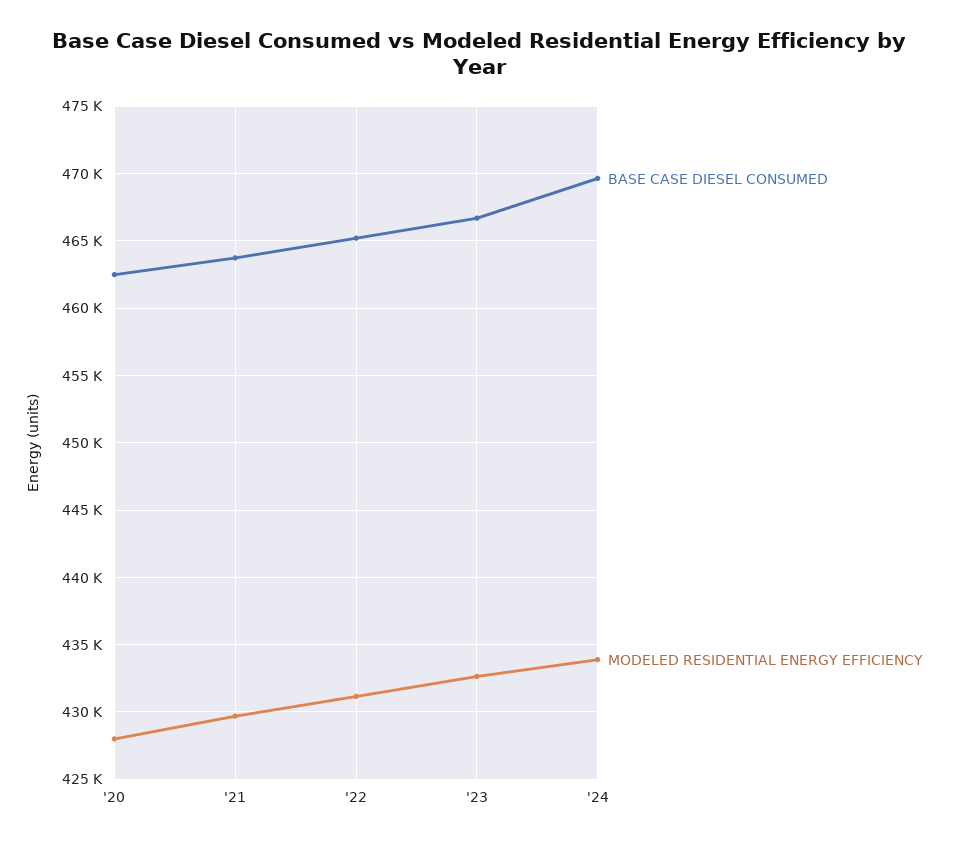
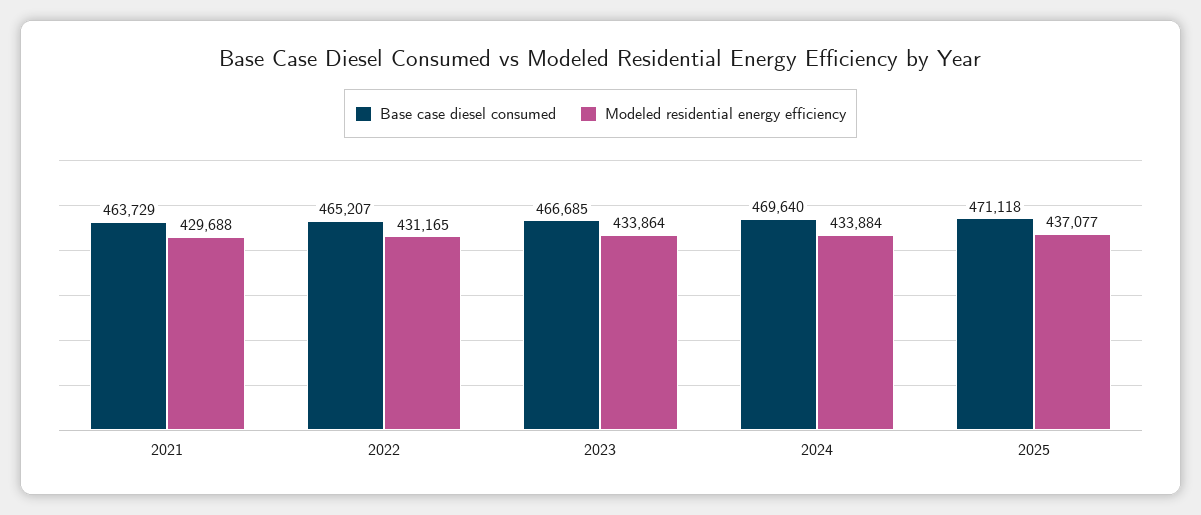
BASE CASE DIESEL CONSUMED, '20: 462500 -> none
MODELED RESIDENTIAL ENERGY EFFICIENCY, '20: 428000 -> none
MODELED RESIDENTIAL ENERGY EFFICIENCY, '23: 432500 -> 433864
BASE CASE DIESEL CONSUMED, 2025: none -> 471118
MODELED RESIDENTIAL ENERGY EFFICIENCY, 2025: none -> 437077

